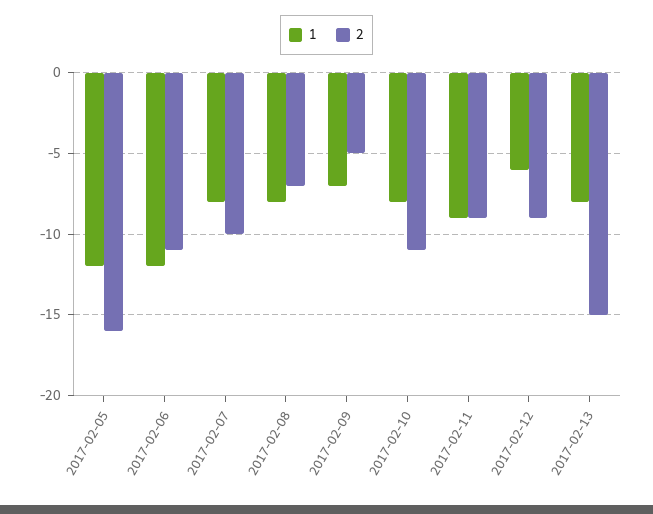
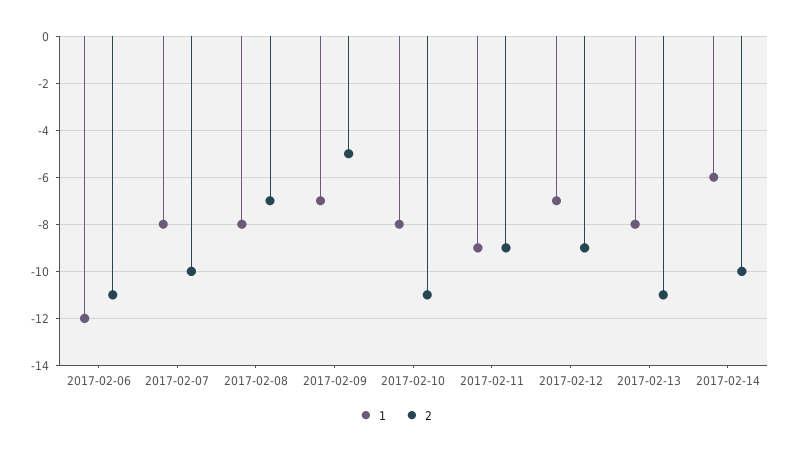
1, 2017-02-05: -12 -> none
2, 2017-02-05: -16 -> none
1, 2017-02-12: -6 -> -7
2, 2017-02-13: -15 -> -11
1, 2017-02-14: none -> -6
2, 2017-02-14: none -> -10

